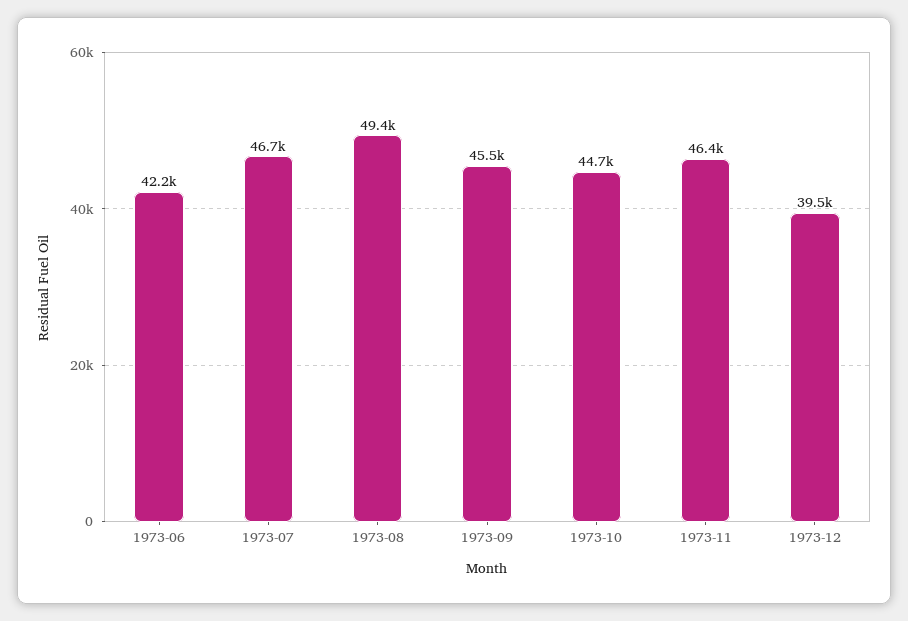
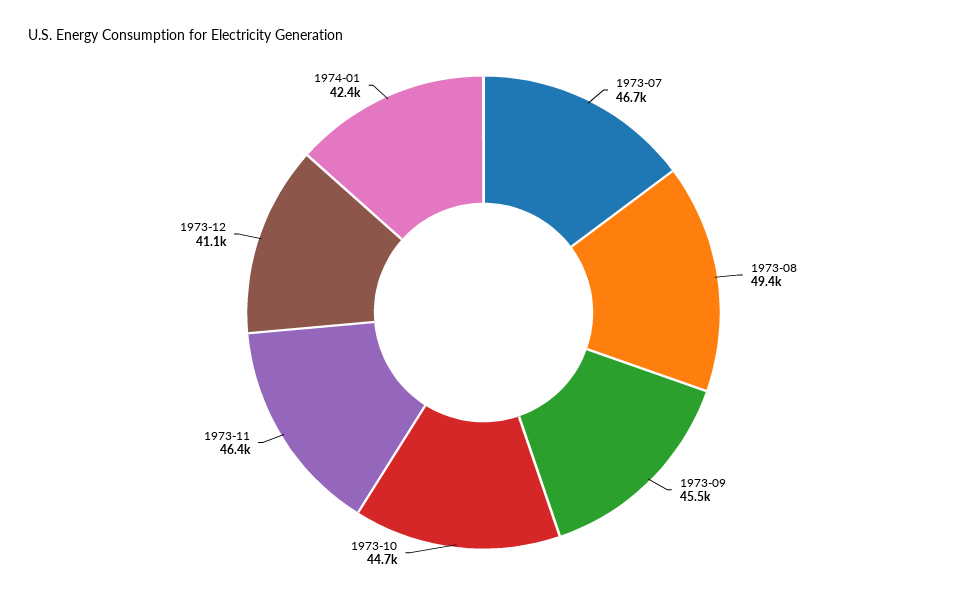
1973-06: 42200 -> none
1973-12: 39500 -> 41100
1974-01: none -> 42400

